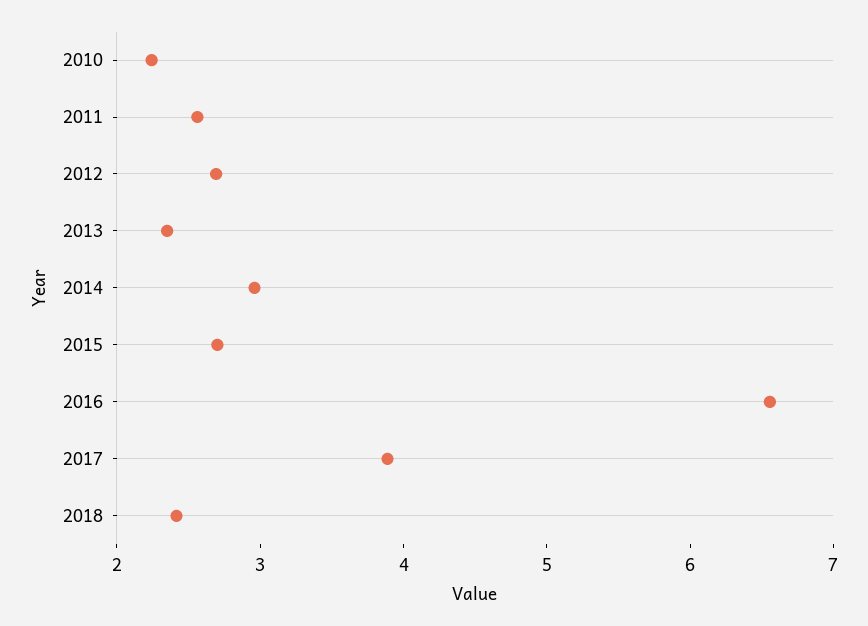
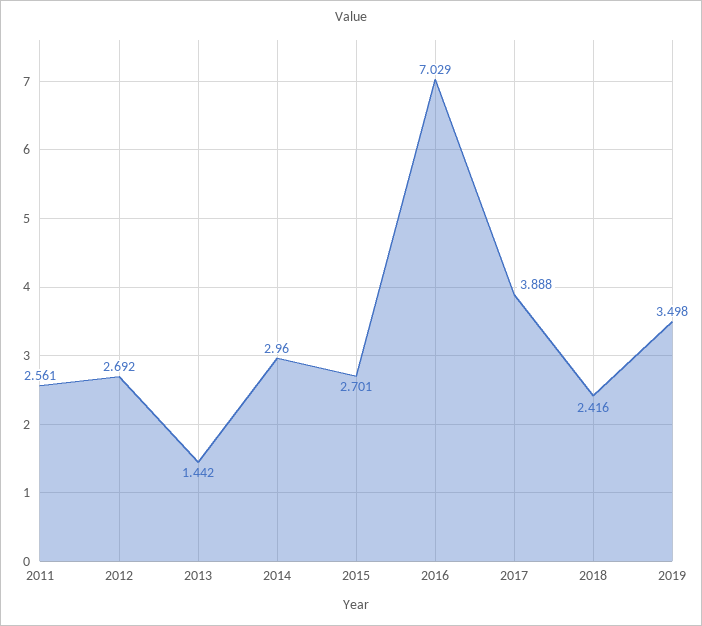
2010: 2.2 -> none
2013: 2.4 -> 1.442
2016: 6.6 -> 7.029
2019: none -> 3.498

